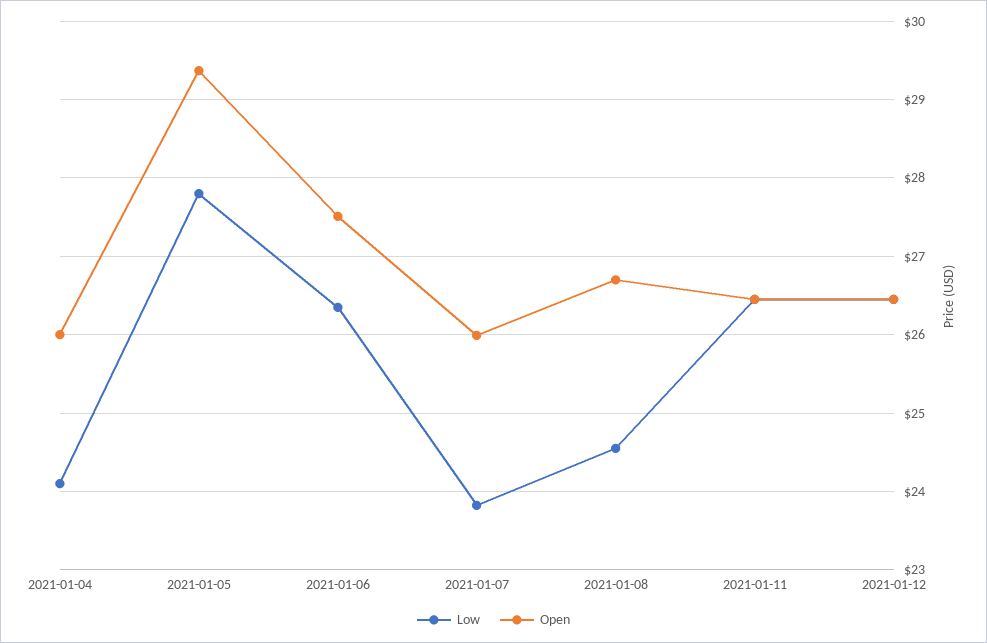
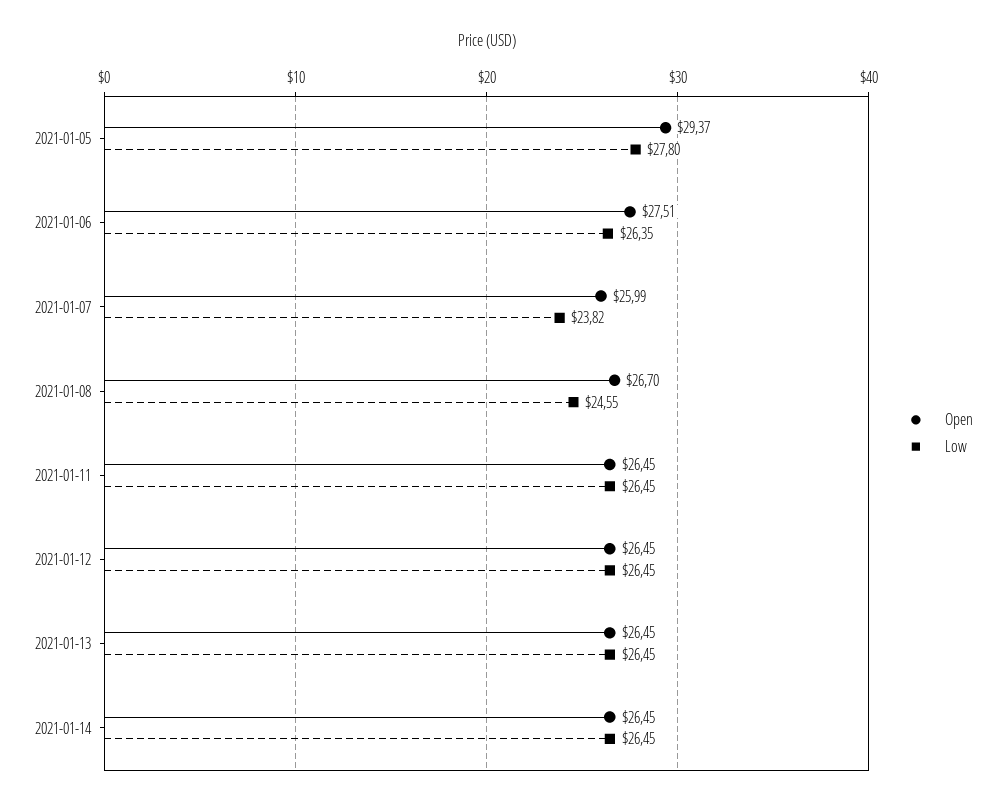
Low, 2021-01-04: 24.1 -> none
Open, 2021-01-04: 26 -> none
Open, 2021-01-13: none -> 26.45
Low, 2021-01-13: none -> 26.45
Open, 2021-01-14: none -> 26.45
Low, 2021-01-14: none -> 26.45

